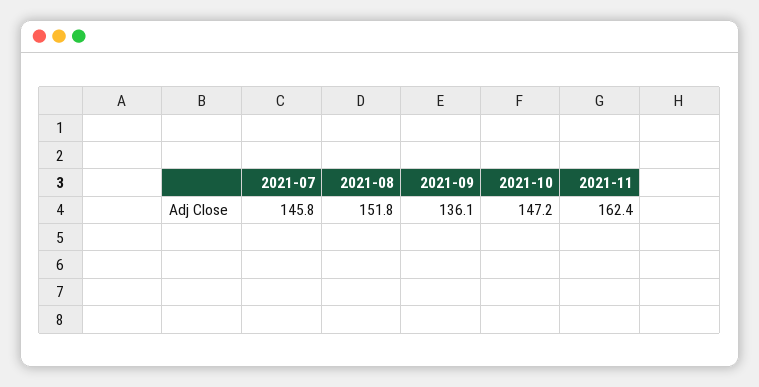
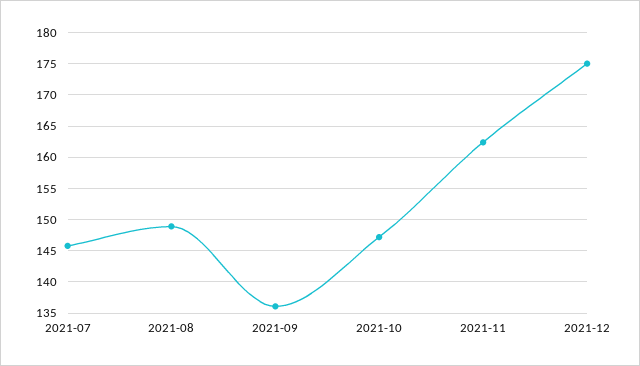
2021-08: 151.8 -> 149
2021-12: none -> 175

